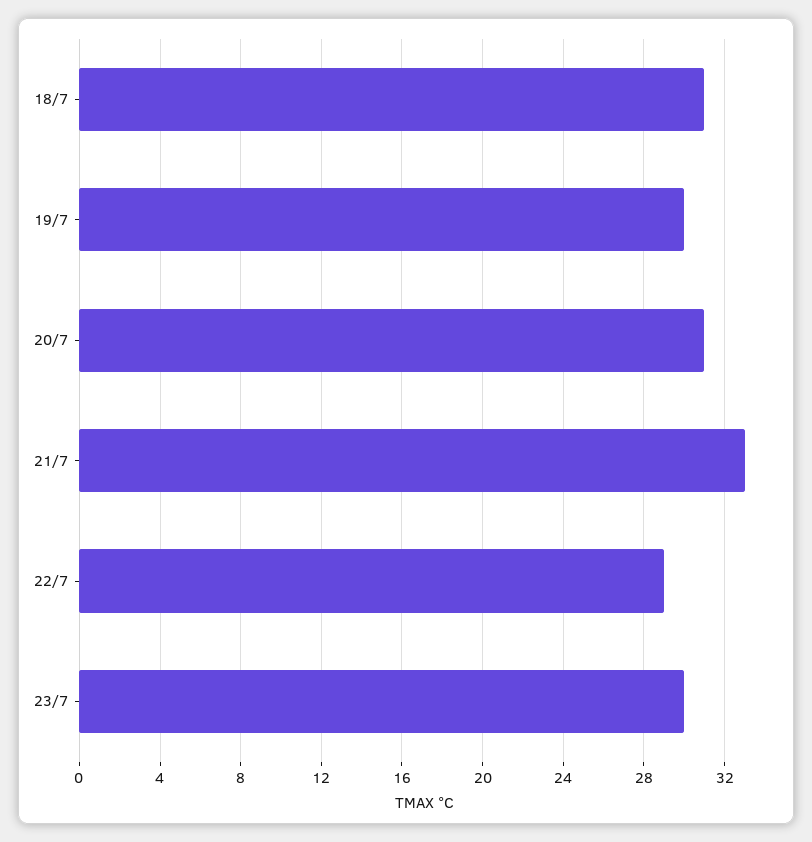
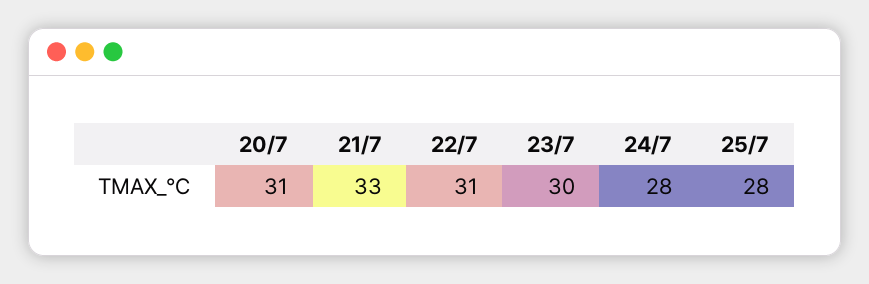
18/7: 31 -> none
19/7: 30 -> none
22/7: 29 -> 31
24/7: none -> 28
25/7: none -> 28

